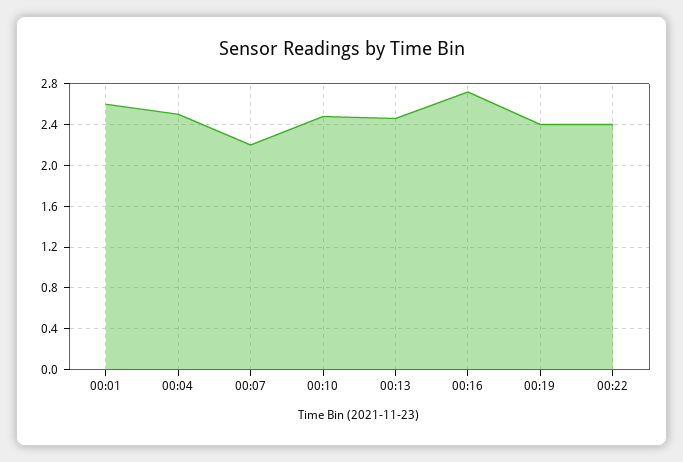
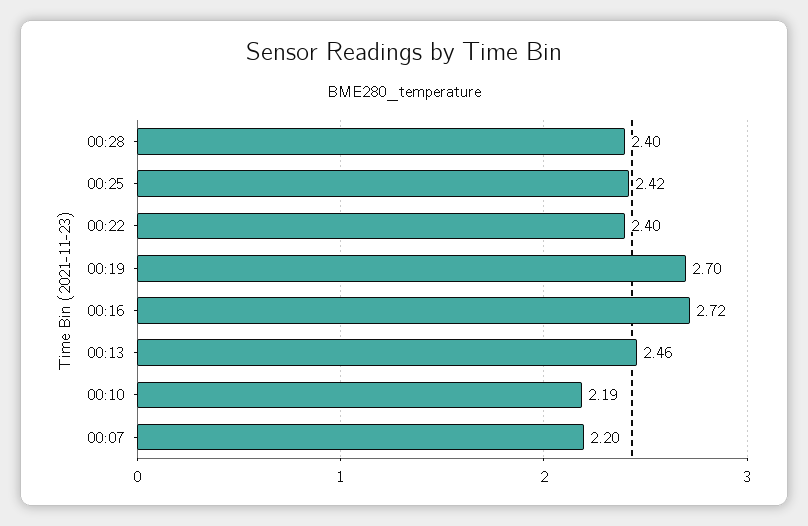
00:01: 2.6 -> none
00:04: 2.5 -> none
00:10: 2.5 -> 2.19
00:19: 2.4 -> 2.7
00:28: none -> 2.4
00:25: none -> 2.42

